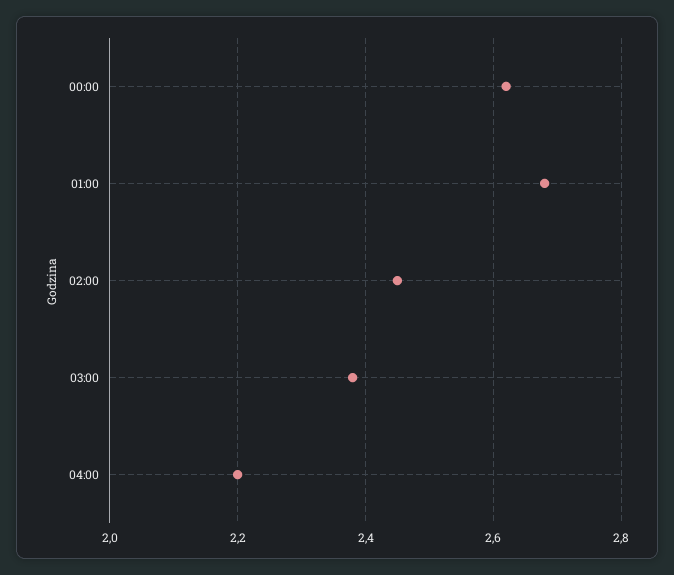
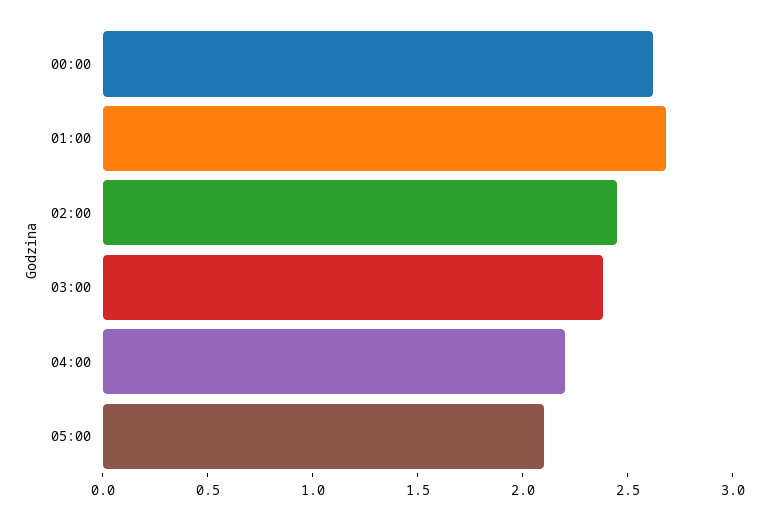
05:00: none -> 2.1

